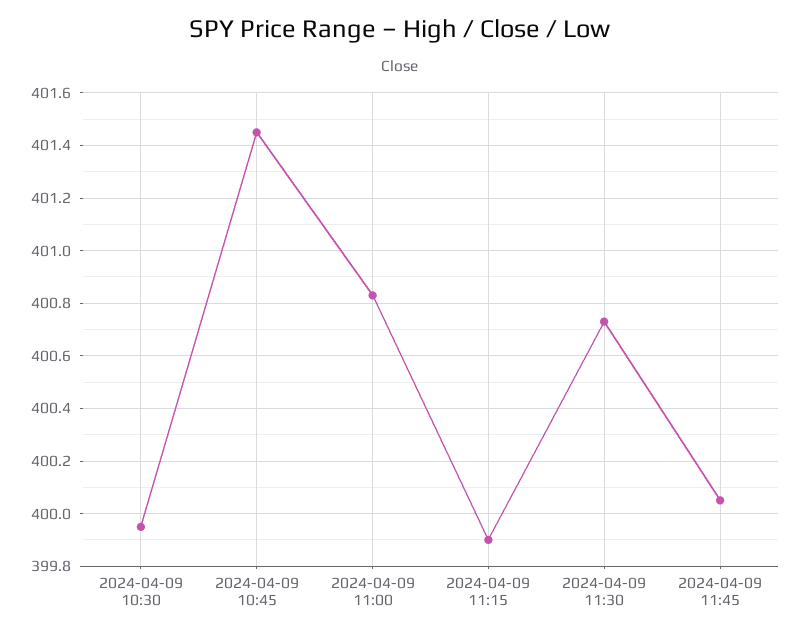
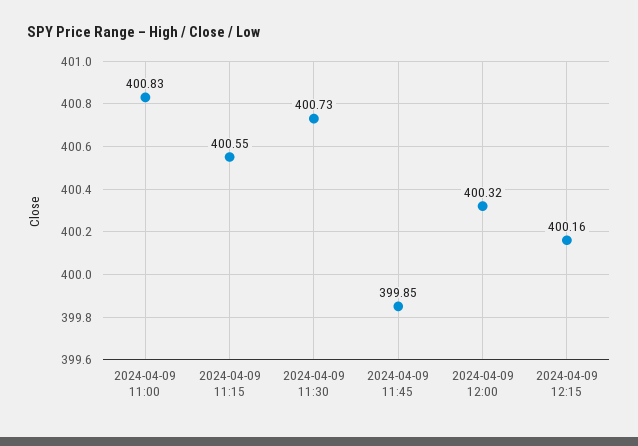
2024-04-09 10:30: 399.95 -> none
2024-04-09 10:45: 401.45 -> none
2024-04-09 11:15: 399.9 -> 400.55
2024-04-09 11:45: 400.05 -> 399.85
2024-04-09 12:00: none -> 400.32
2024-04-09 12:15: none -> 400.16

